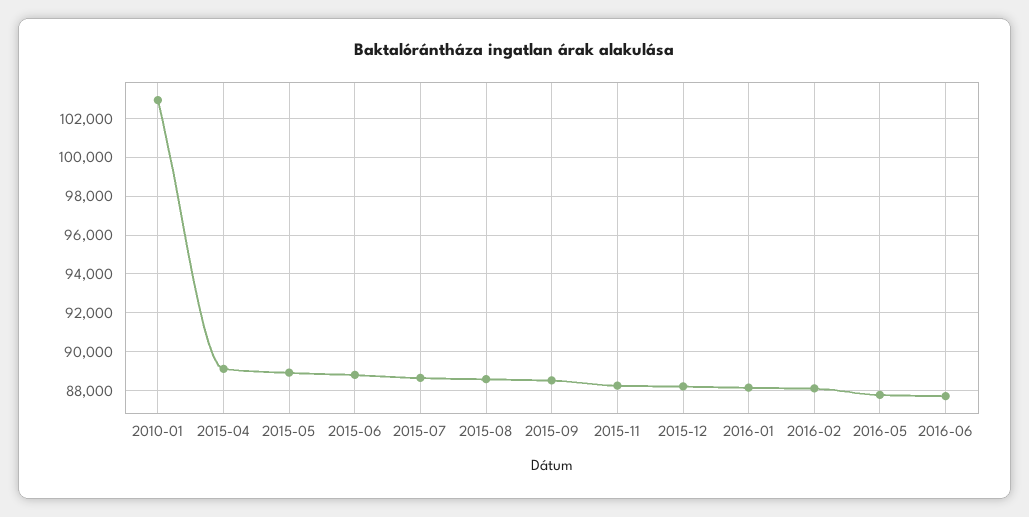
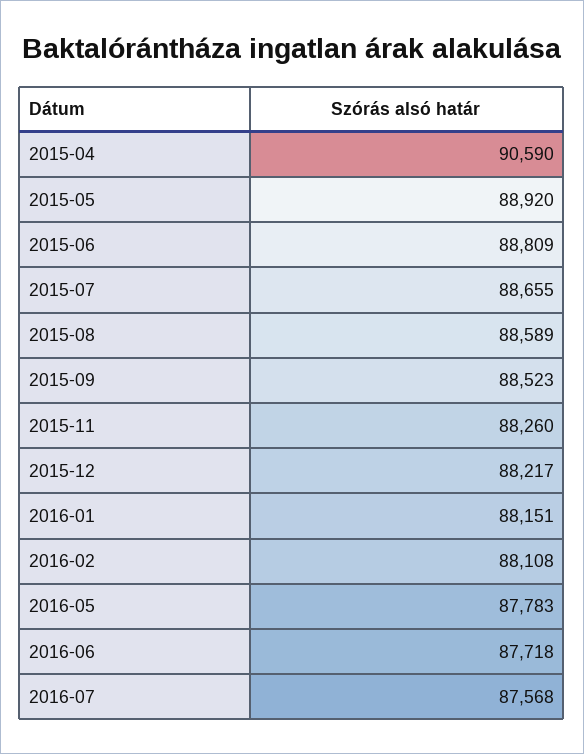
2010-01: 103000 -> none
2015-04: 89000 -> 90590
2016-07: none -> 87568

